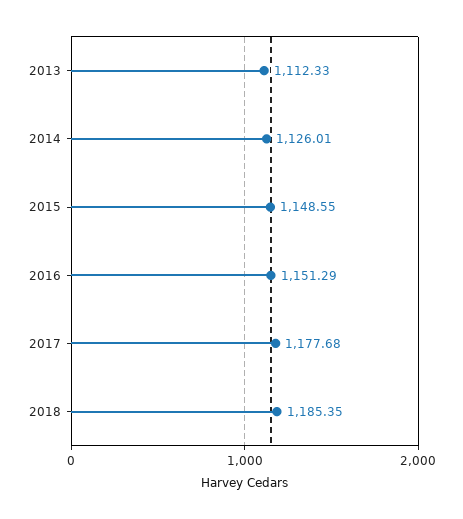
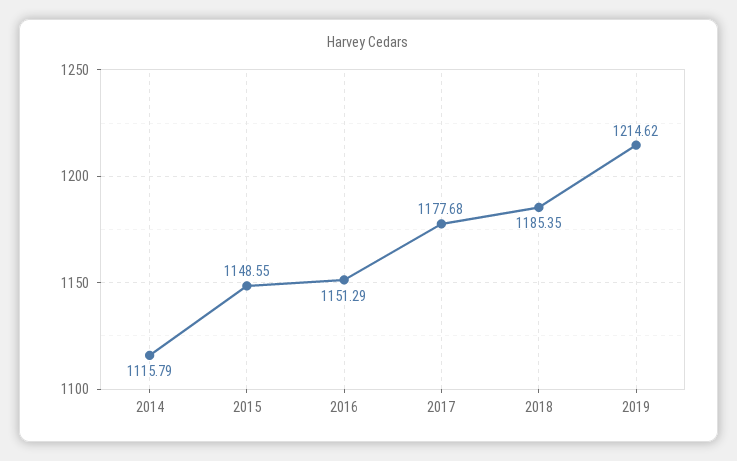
2013: 1112.33 -> none
2014: 1126.01 -> 1115.79
2019: none -> 1214.62

